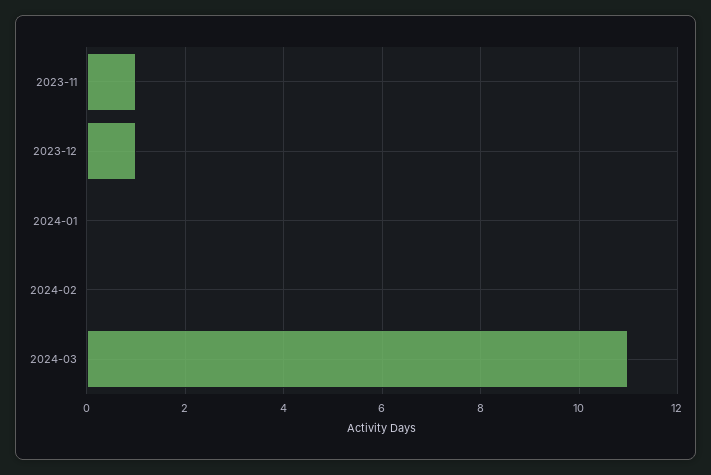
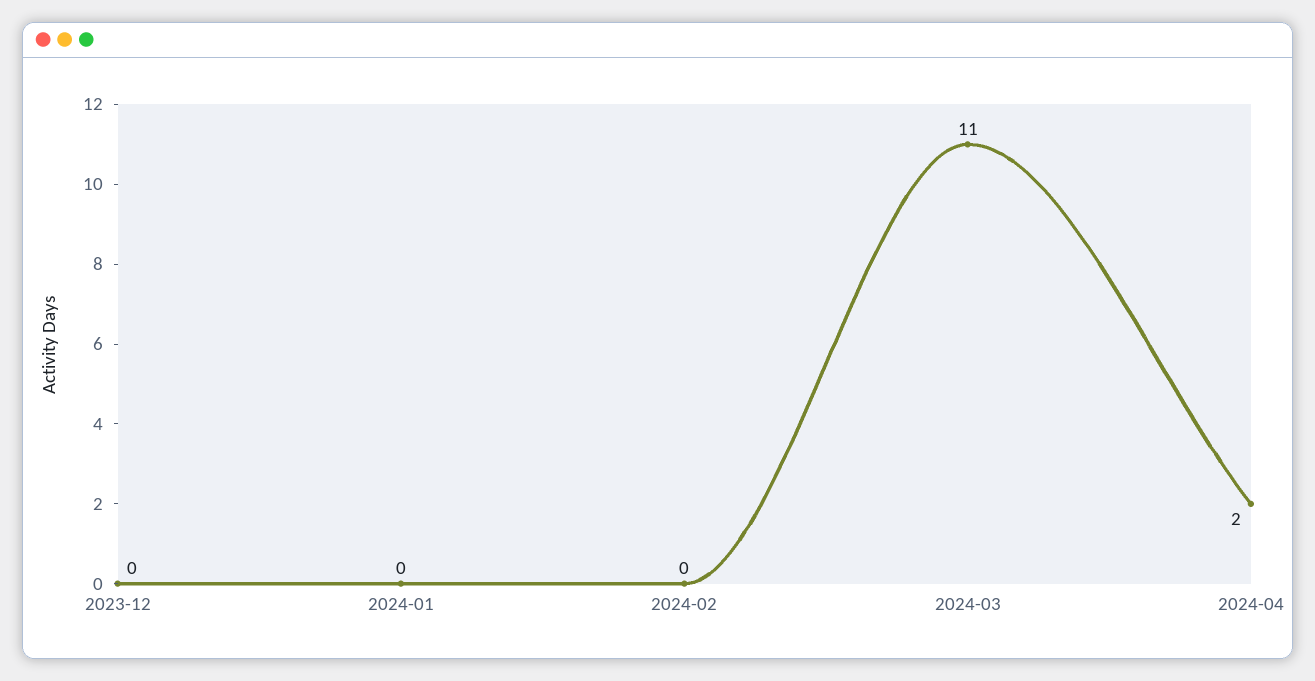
2023-11: 1 -> none
2023-12: 1 -> 0
2024-04: none -> 2

